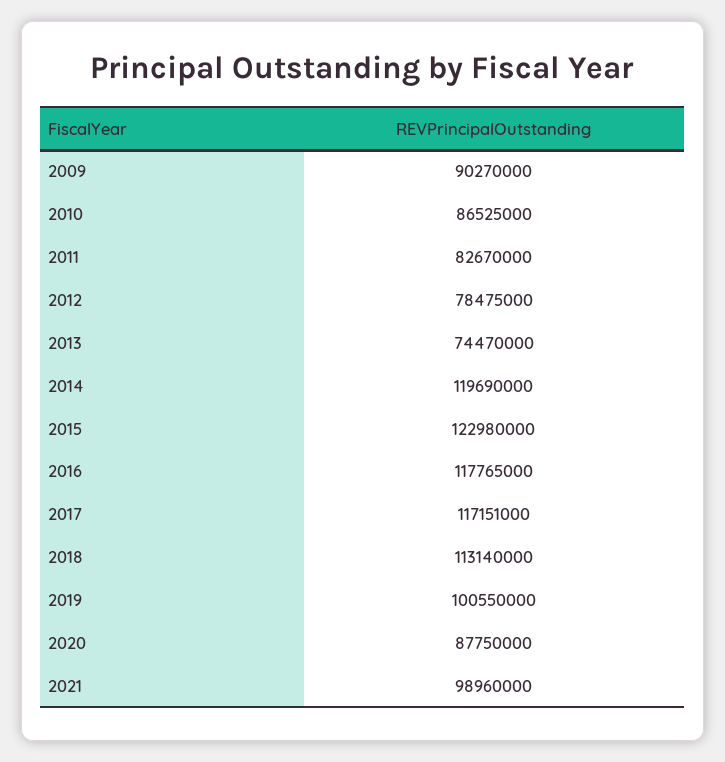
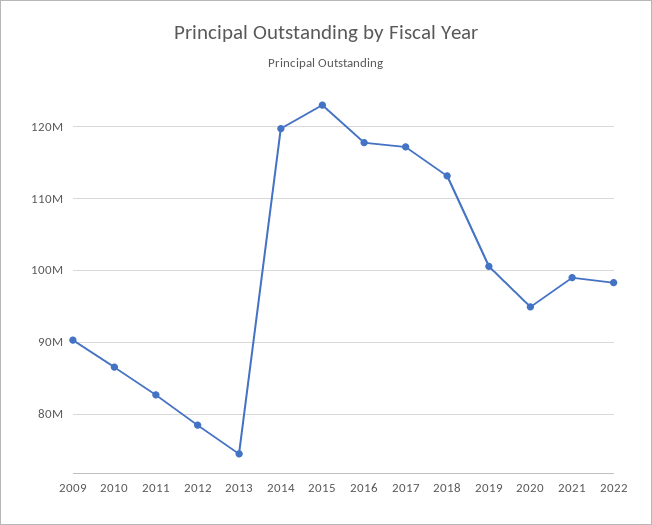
2020: 87750000 -> 95000000
2022: none -> 98000000

